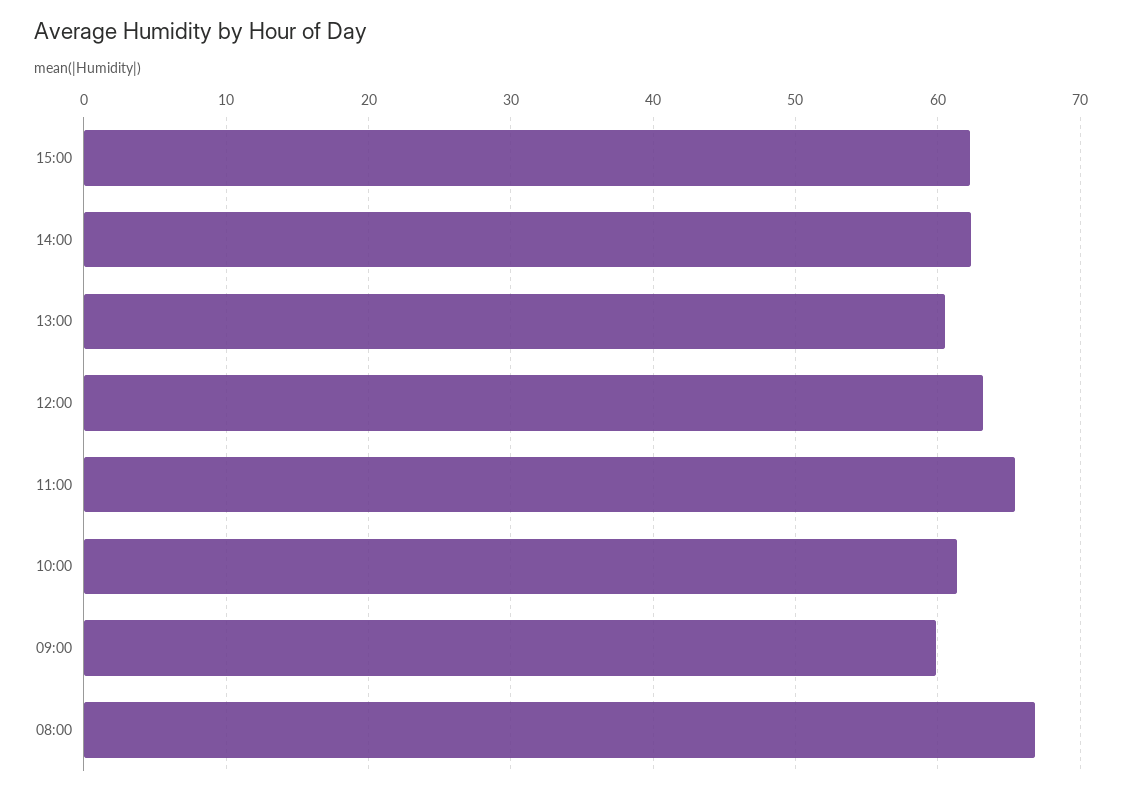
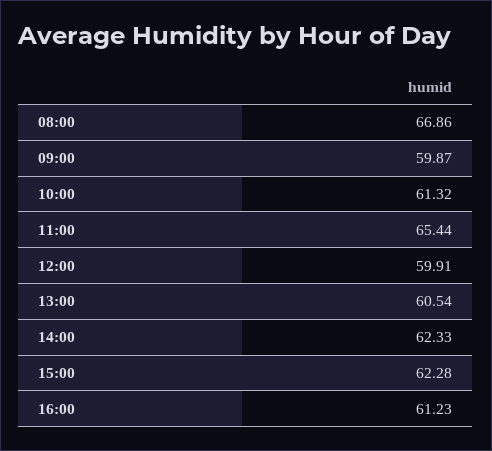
12:00: 63 -> 59.91
16:00: none -> 61.23

